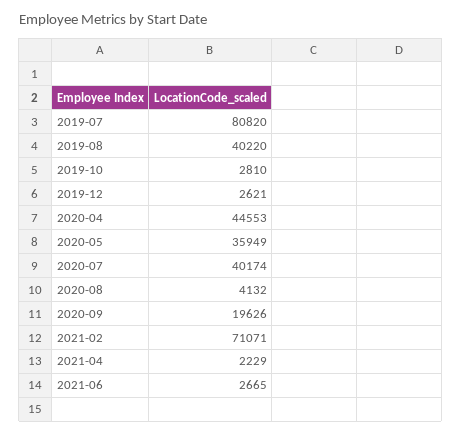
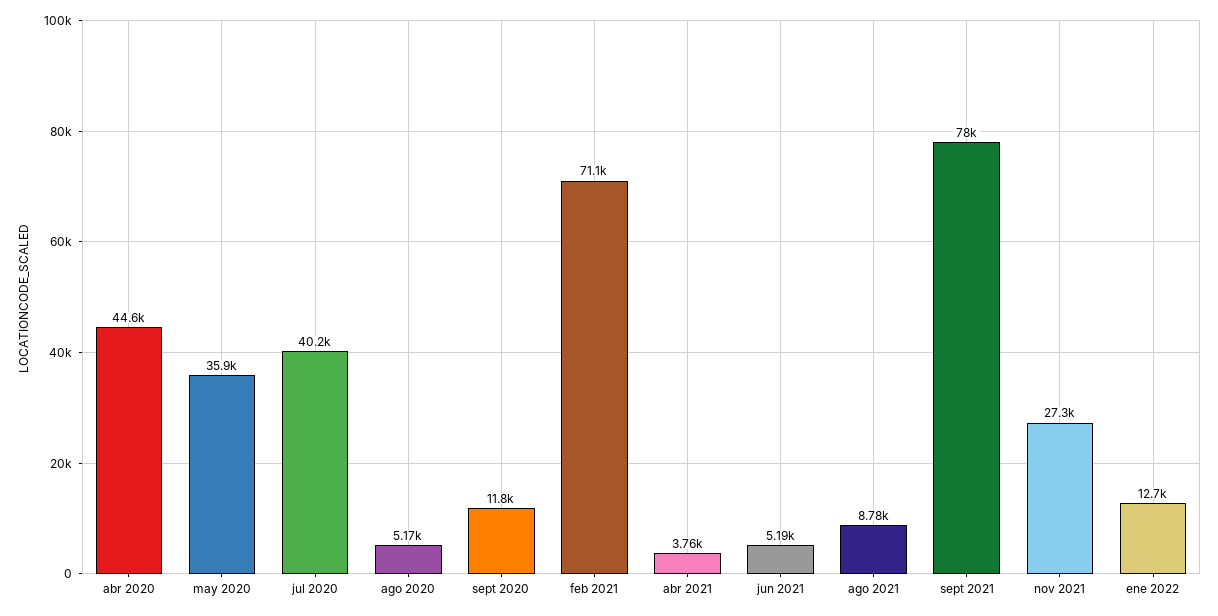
2019-07: 80820 -> none
2019-08: 40220 -> none
2019-10: 2810 -> none
2019-12: 2621 -> none
2020-08: 4132 -> 5170
2020-09: 19626 -> 11800
2021-04: 2229 -> 3760
2021-06: 2665 -> 5190
ago 2021: none -> 8780
sept 2021: none -> 78000
nov 2021: none -> 27300
ene 2022: none -> 12700

